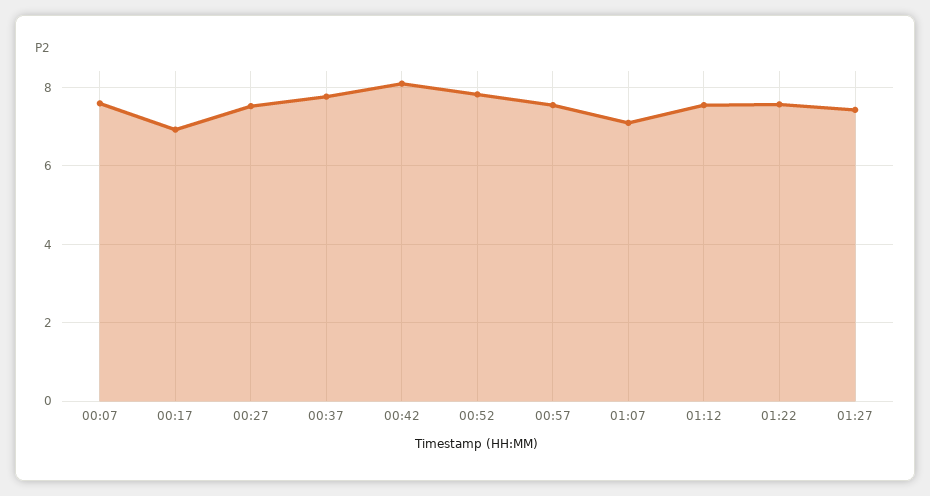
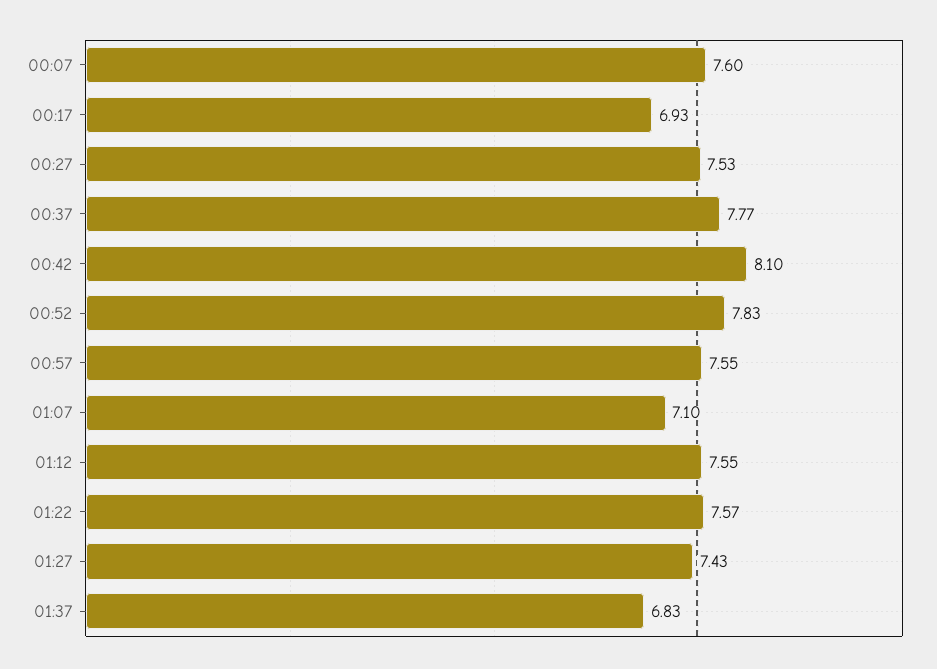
01:37: none -> 6.83

